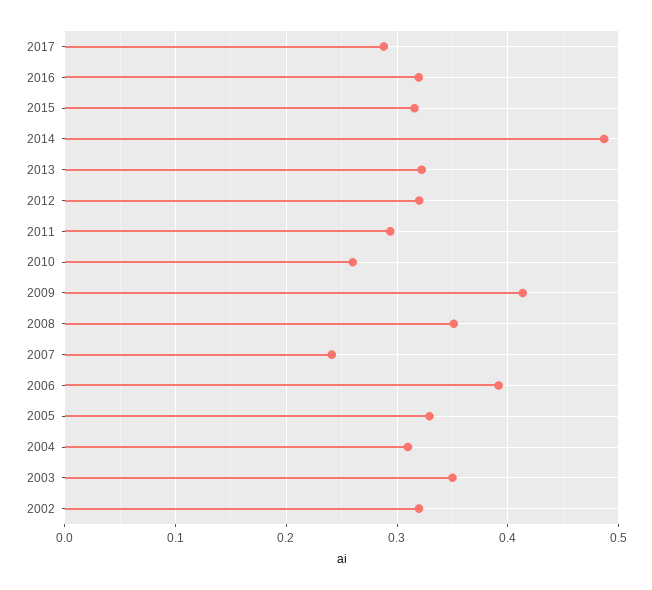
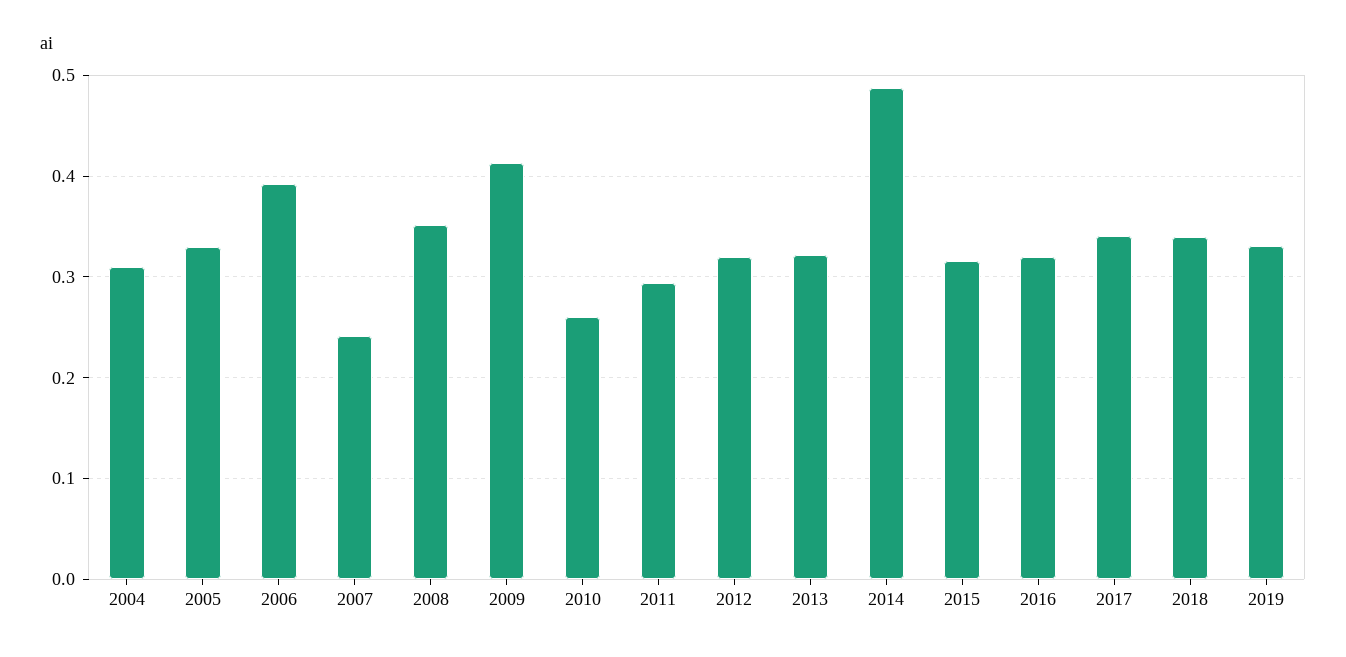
2017: 0.29 -> 0.34
2003: 0.35 -> none
2002: 0.32 -> none
2018: none -> 0.34
2019: none -> 0.33

